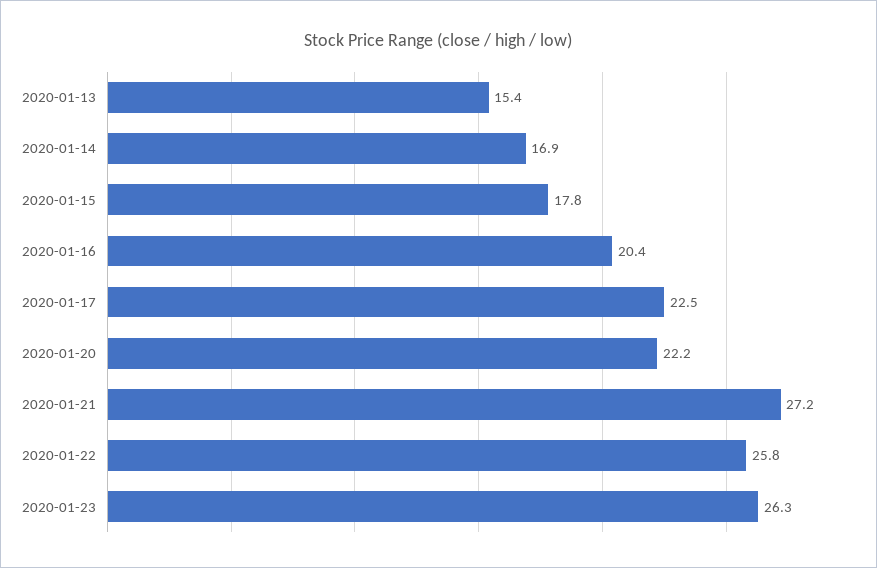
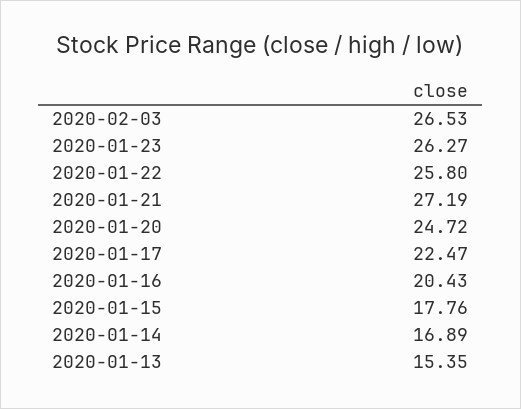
2020-01-20: 22.2 -> 24.72
2020-02-03: none -> 26.53

